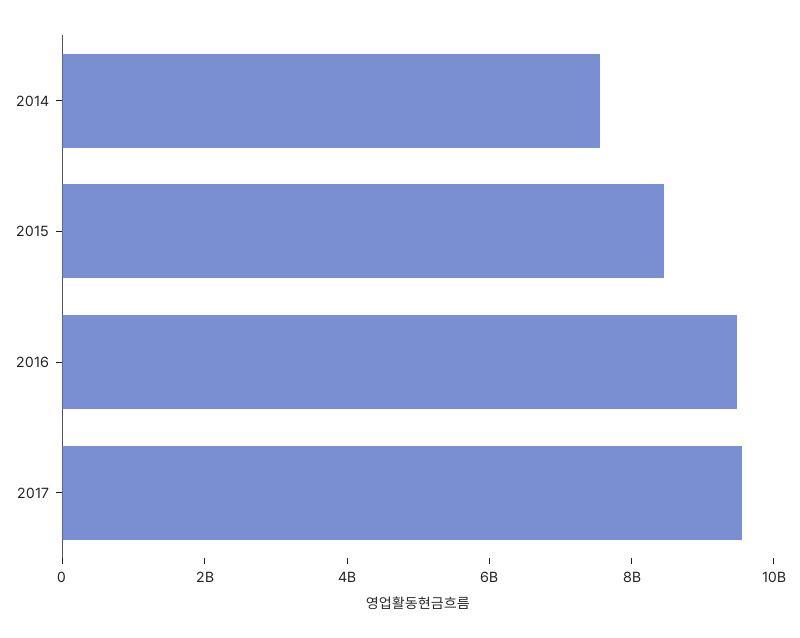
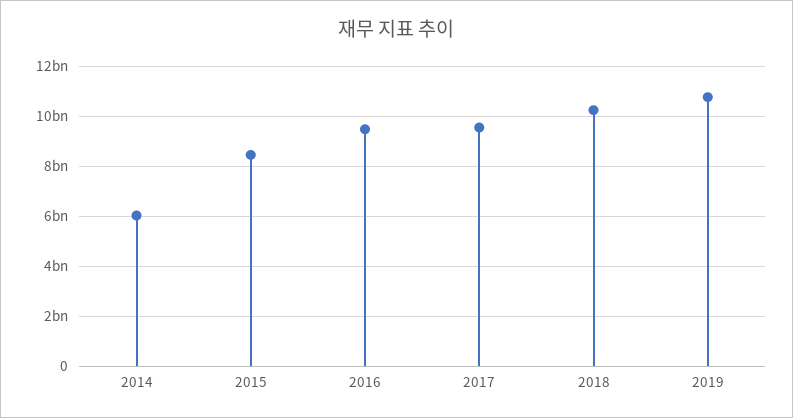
2014: 7500000000 -> 6000000000
2018: none -> 10250000000
2019: none -> 10750000000

